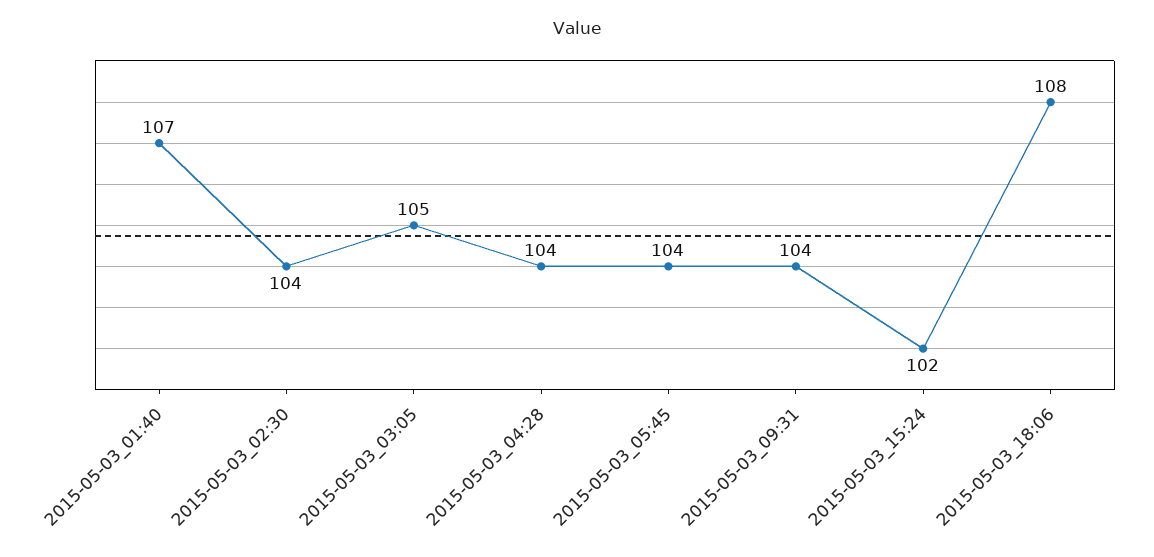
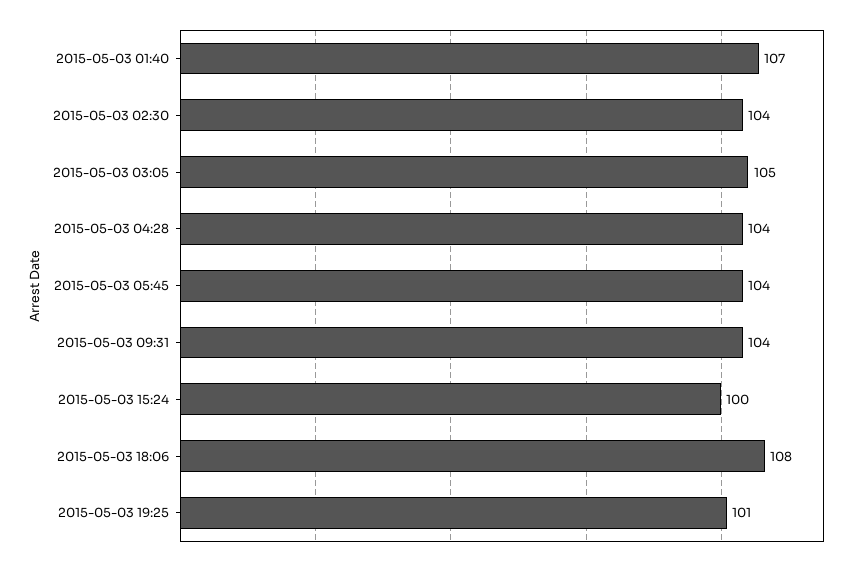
2015-05-03_15:24: 102 -> 100
2015-05-03 19:25: none -> 101

